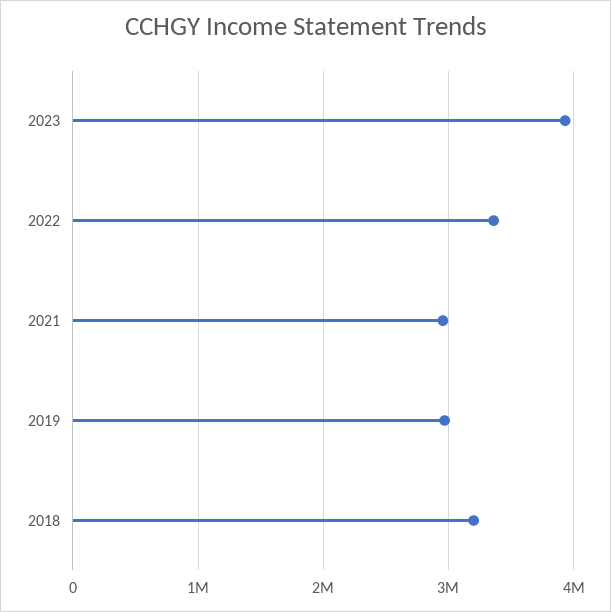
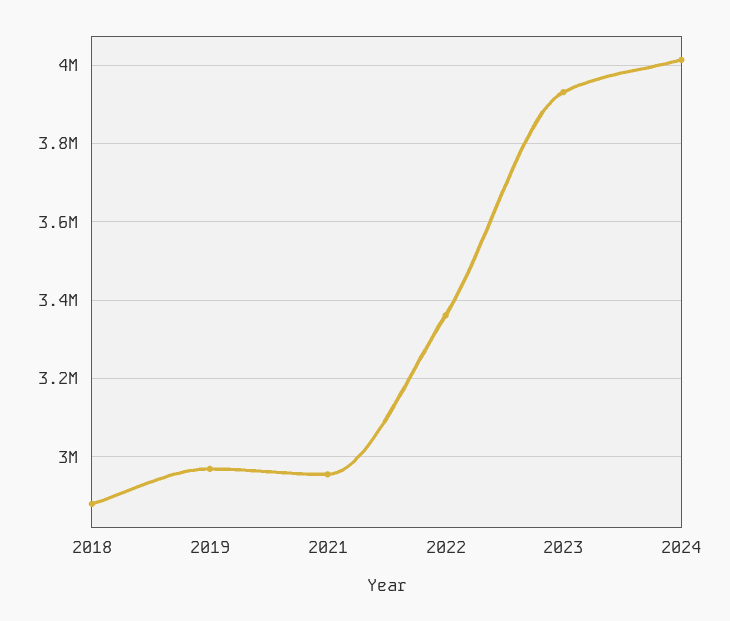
2018: 3200000 -> 2880000
2024: none -> 4020000

